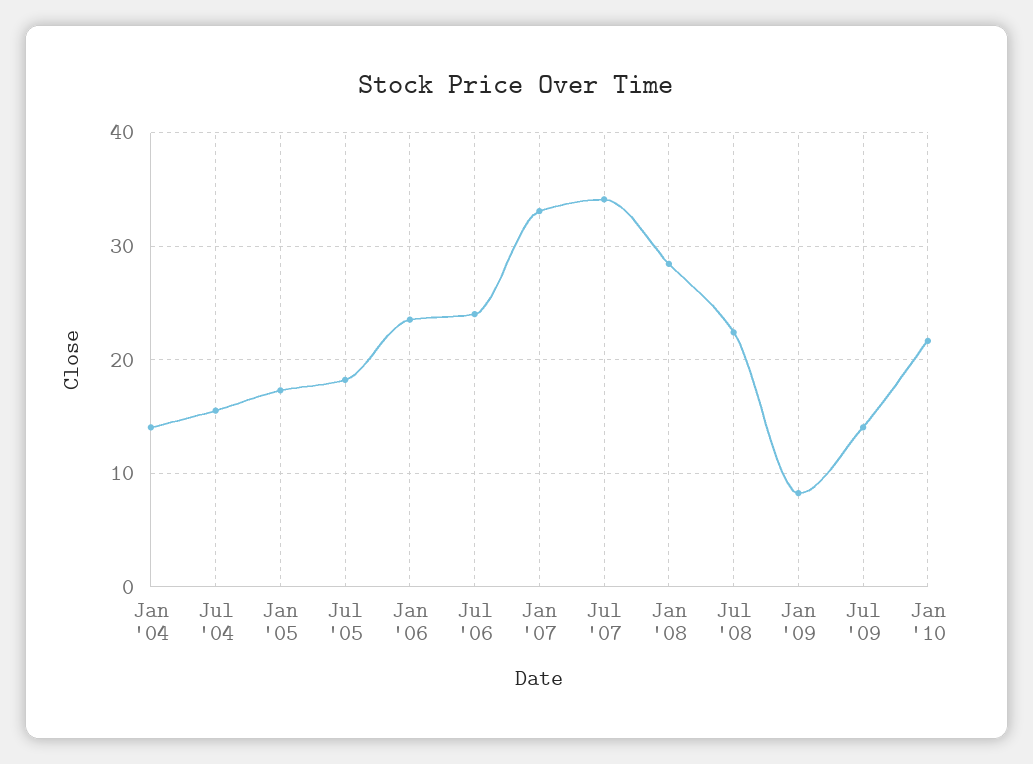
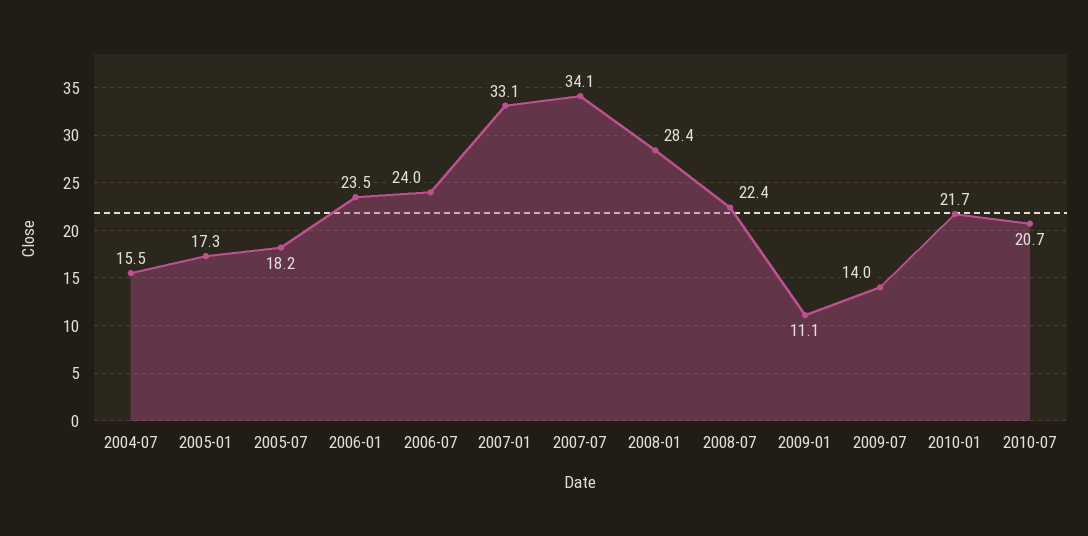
Jan '04: 14 -> none
Jan '09: 8 -> 11.1
2010-07: none -> 20.7

